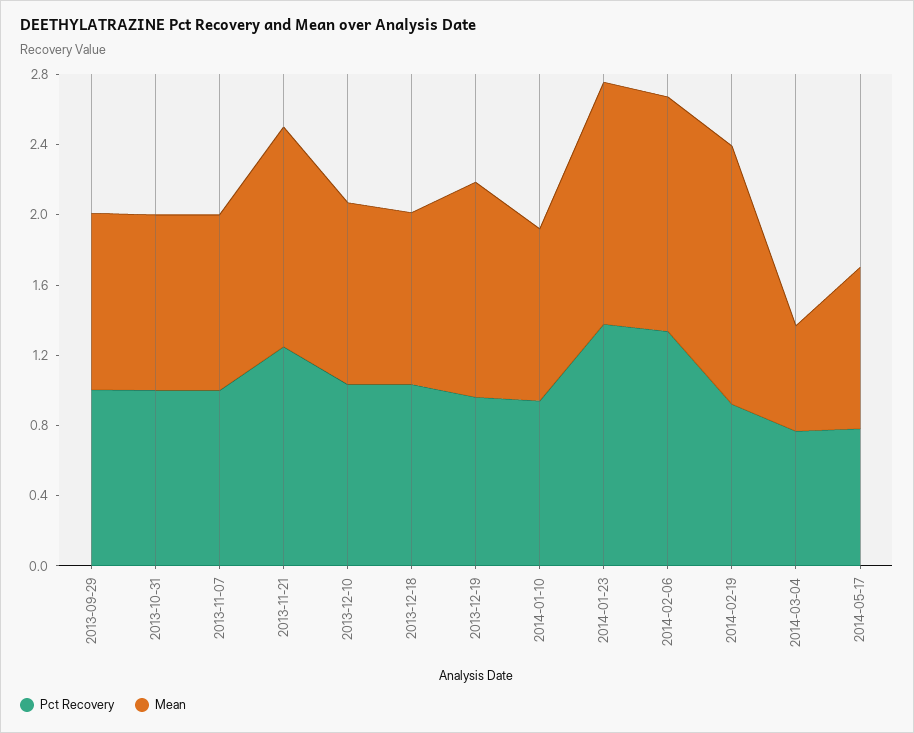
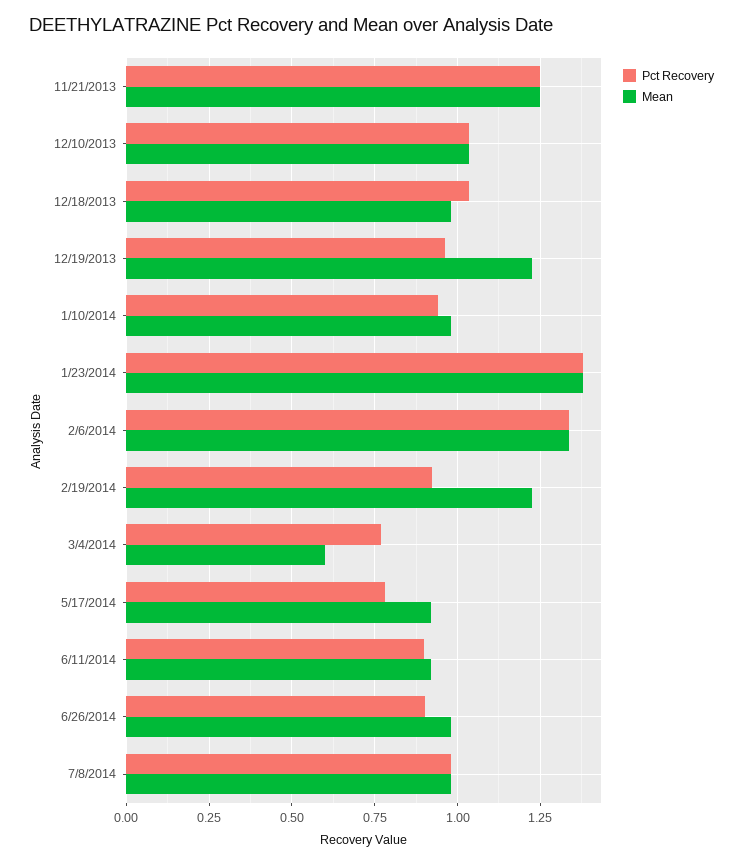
Pct Recovery, 2013-09-29: 1 -> none
Mean, 2013-09-29: 1 -> none
Pct Recovery, 2013-10-31: 1 -> none
Mean, 2013-10-31: 1 -> none
Pct Recovery, 2013-11-07: 1 -> none
Mean, 2013-11-07: 1 -> none
Mean, 2014-02-19: 1.5 -> 1.225
Pct Recovery, 6/11/2014: none -> 0.9
Mean, 6/11/2014: none -> 0.925
Pct Recovery, 6/26/2014: none -> 0.9
Mean, 6/26/2014: none -> 0.975
Pct Recovery, 7/8/2014: none -> 0.975
Mean, 7/8/2014: none -> 0.975

